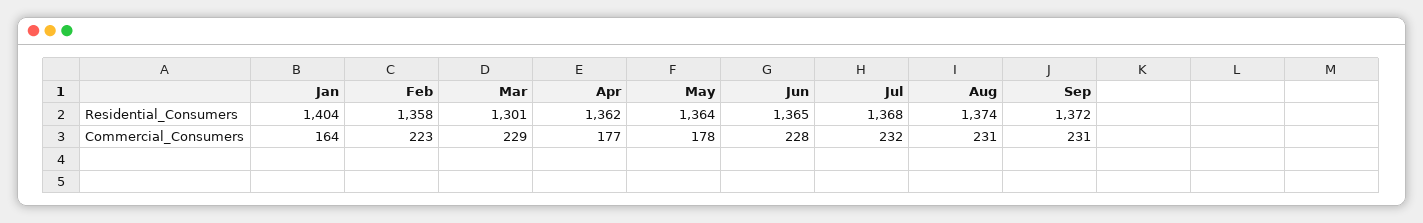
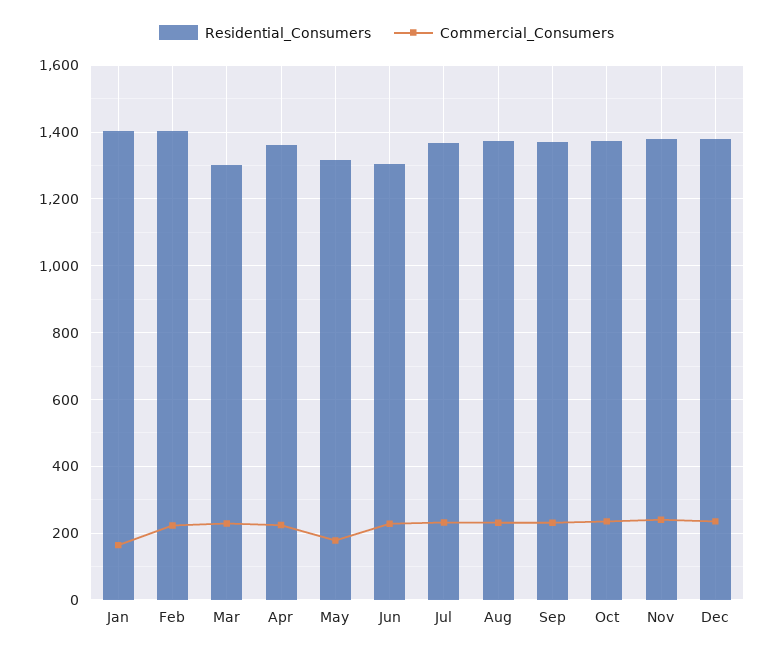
Residential_Consumers, Feb: 1358 -> 1400
Residential_Consumers, May: 1364 -> 1320
Residential_Consumers, Jun: 1365 -> 1300
Commercial_Consumers, Apr: 177 -> 220
Residential_Consumers, Oct: none -> 1380
Commercial_Consumers, Oct: none -> 240
Residential_Consumers, Nov: none -> 1380
Commercial_Consumers, Nov: none -> 240
Residential_Consumers, Dec: none -> 1380
Commercial_Consumers, Dec: none -> 240

